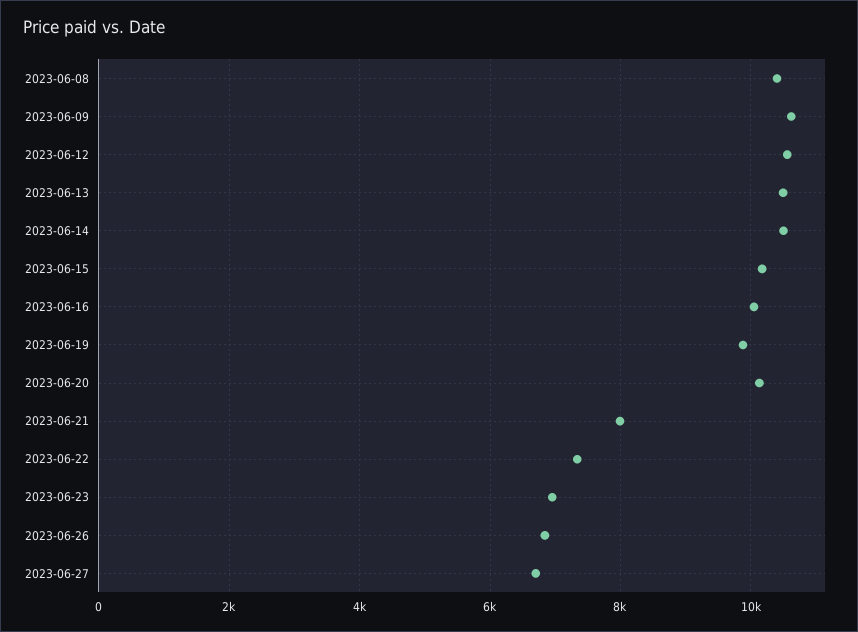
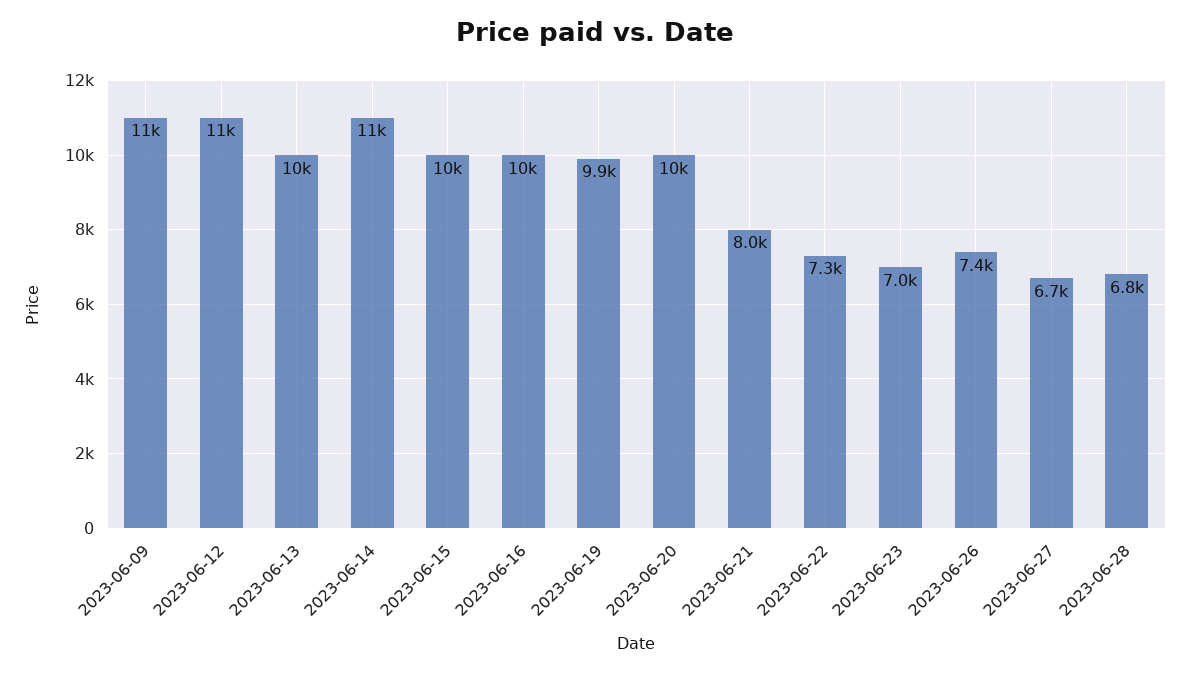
2023-06-08: 10400 -> none
2023-06-26: 6800 -> 7400
2023-06-28: none -> 6800

